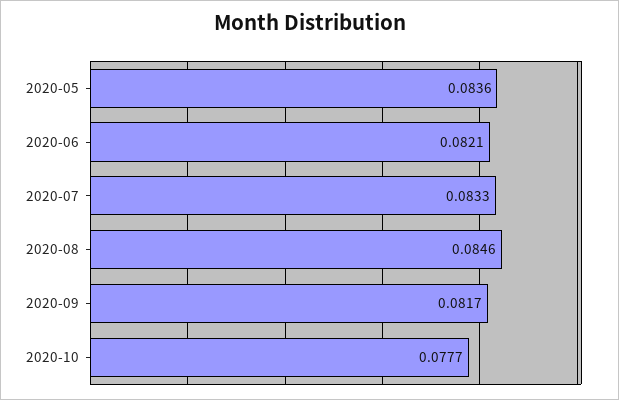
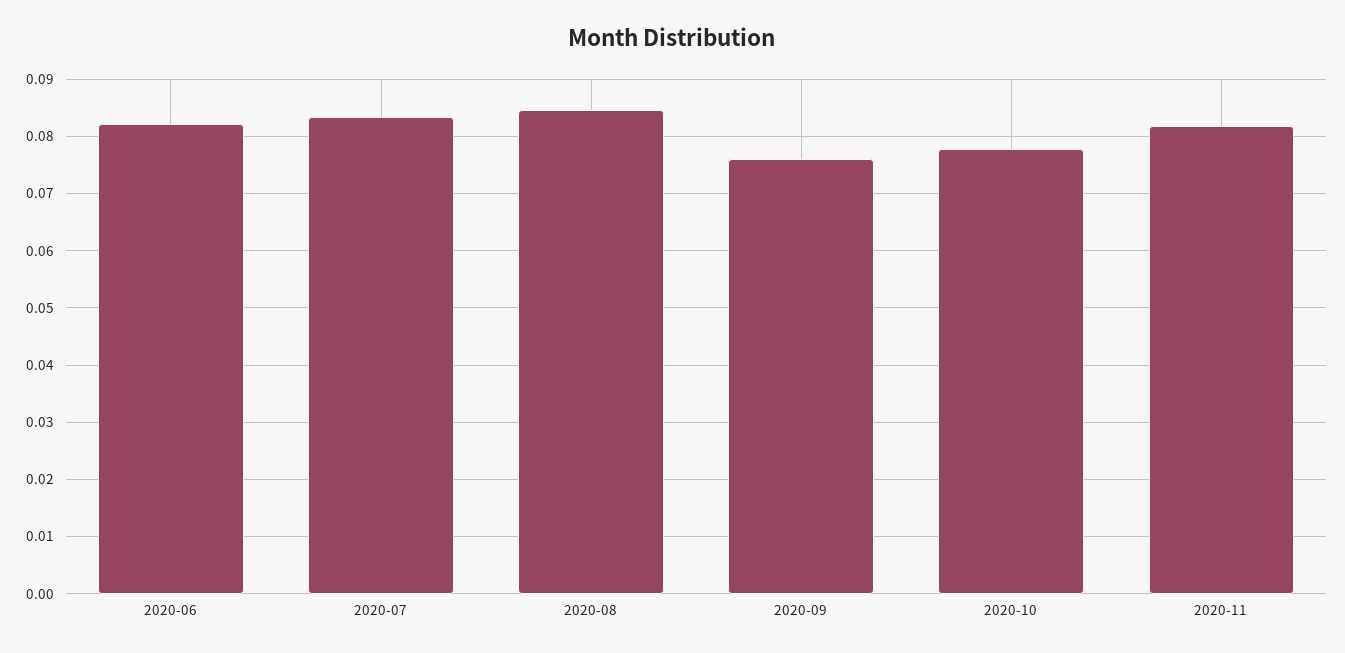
2020-05: 0.0836 -> none
2020-09: 0.0817 -> 0.076
2020-11: none -> 0.082

